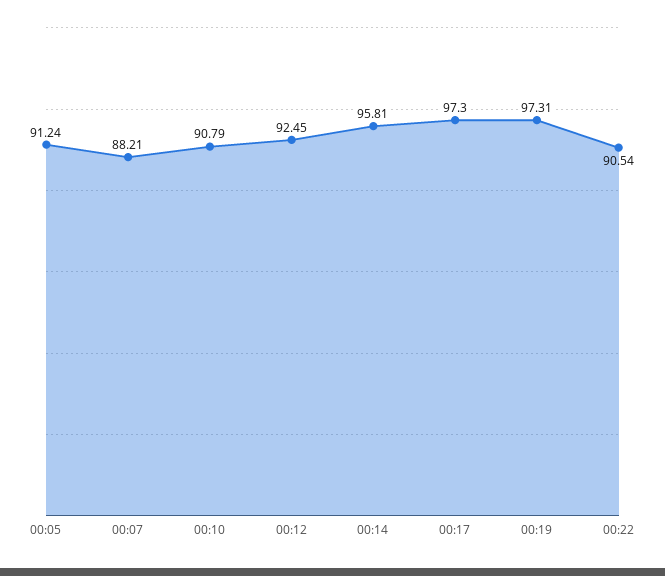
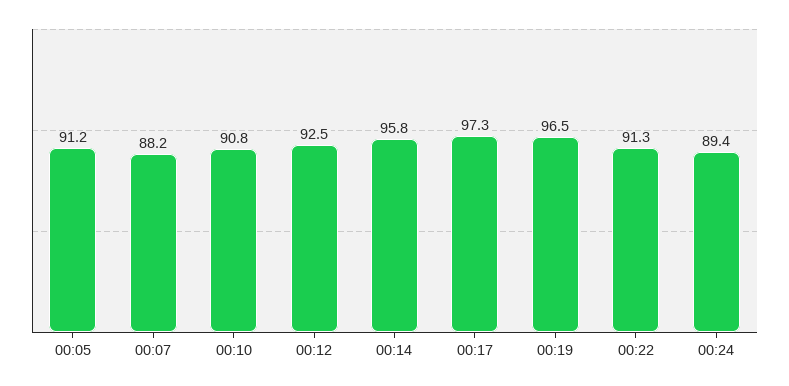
00:19: 97.31 -> 96.5
00:22: 90.54 -> 91.3
00:24: none -> 89.4

